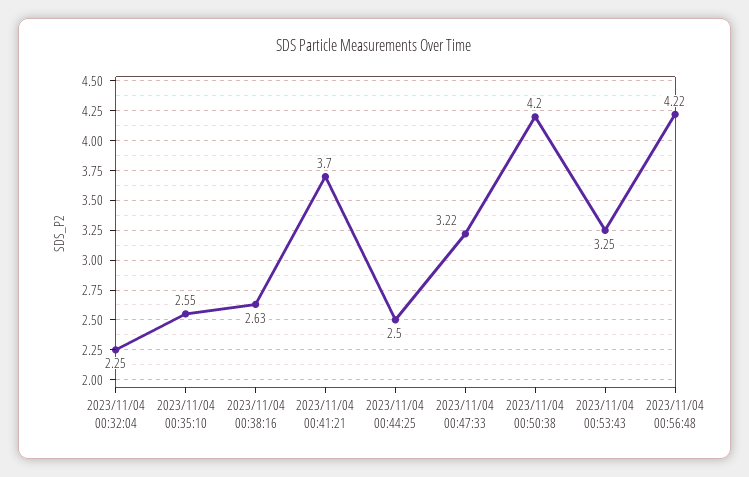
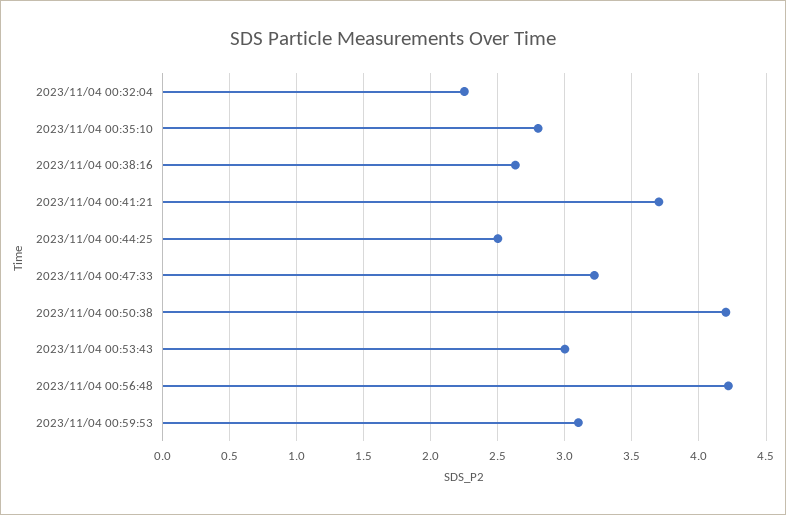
2023/11/04 00:35:10: 2.55 -> 2.8
2023/11/04 00:53:43: 3.25 -> 3
2023/11/04 00:59:53: none -> 3.1

